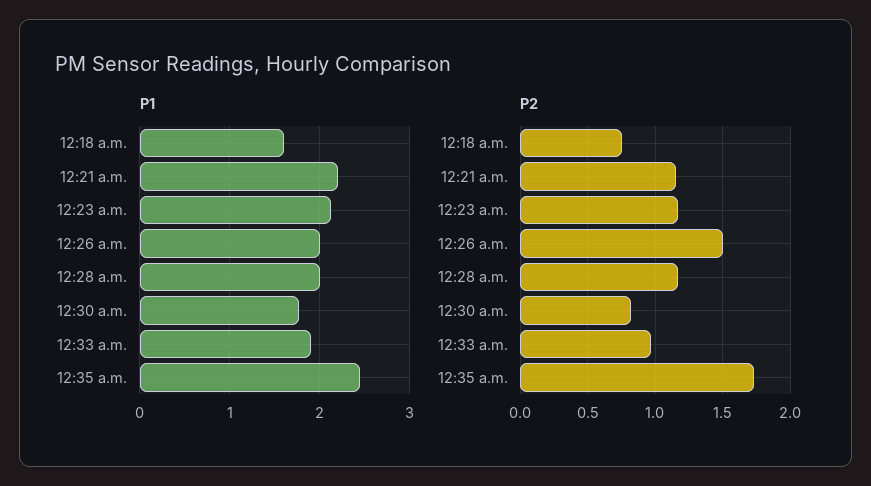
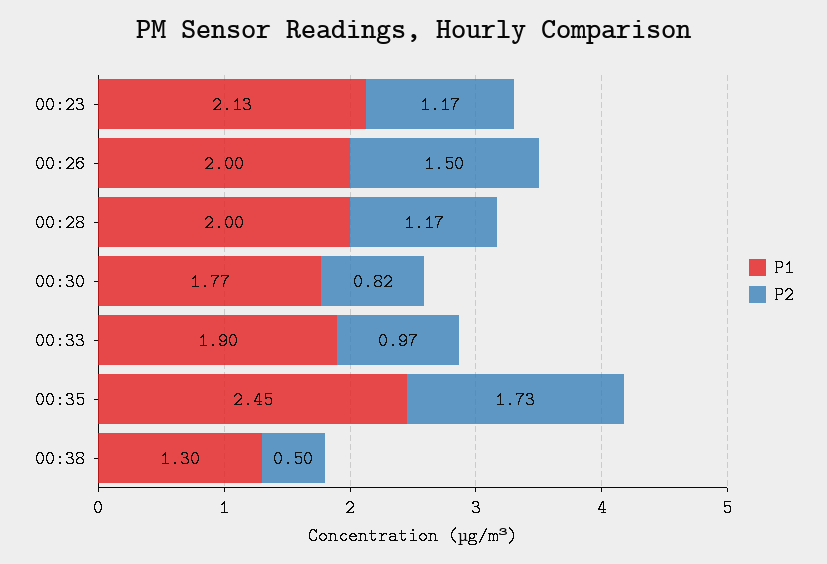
P1, 12:18 a.m.: 1.6 -> none
P1, 12:21 a.m.: 2.2 -> none
P2, 12:18 a.m.: 0.75 -> none
P2, 12:21 a.m.: 1.15 -> none
P1, 00:38: none -> 1.3
P2, 00:38: none -> 0.5

